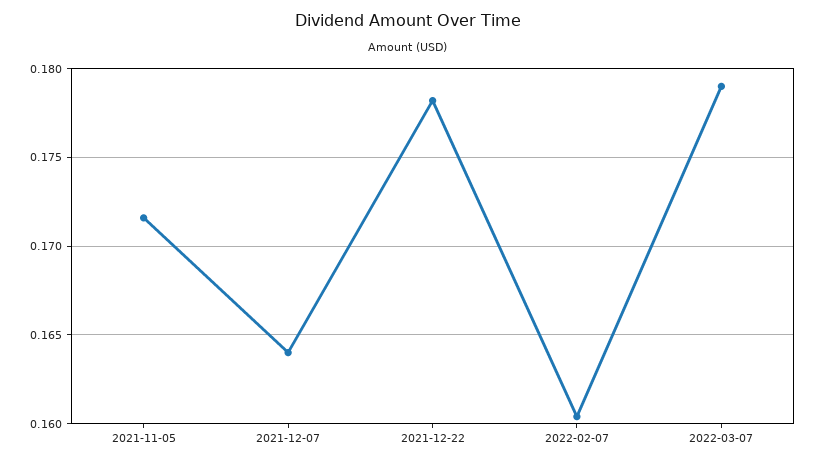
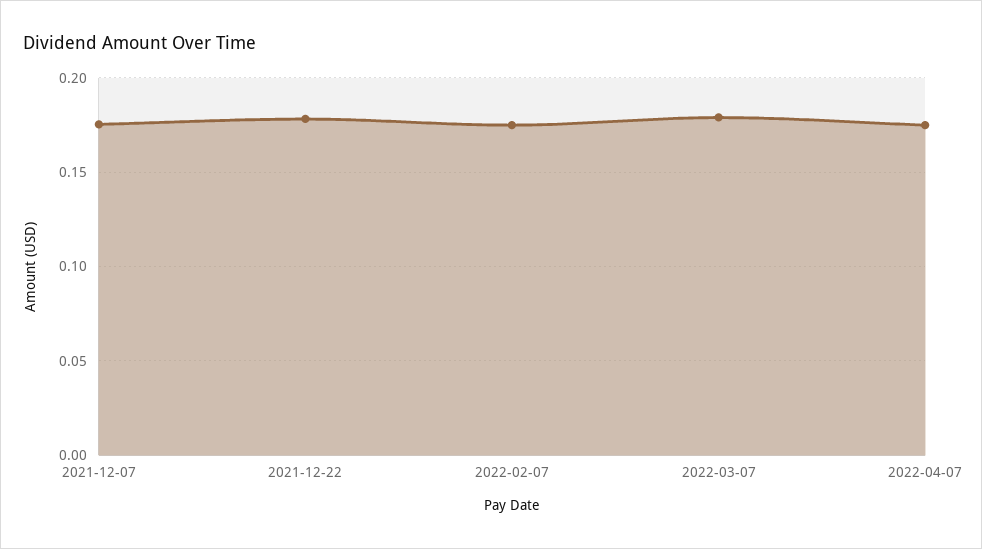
2021-11-05: 0.1715 -> none
2021-12-07: 0.164 -> 0.175
2022-02-07: 0.1605 -> 0.175
2022-04-07: none -> 0.175

